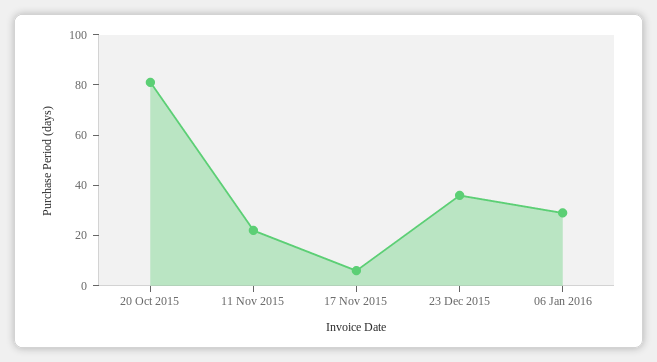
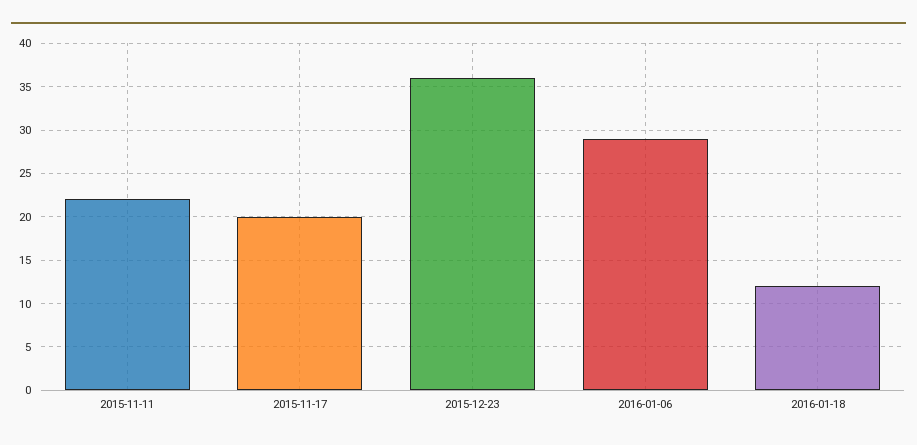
20 Oct 2015: 80 -> none
17 Nov 2015: 5 -> 20
2016-01-18: none -> 12

